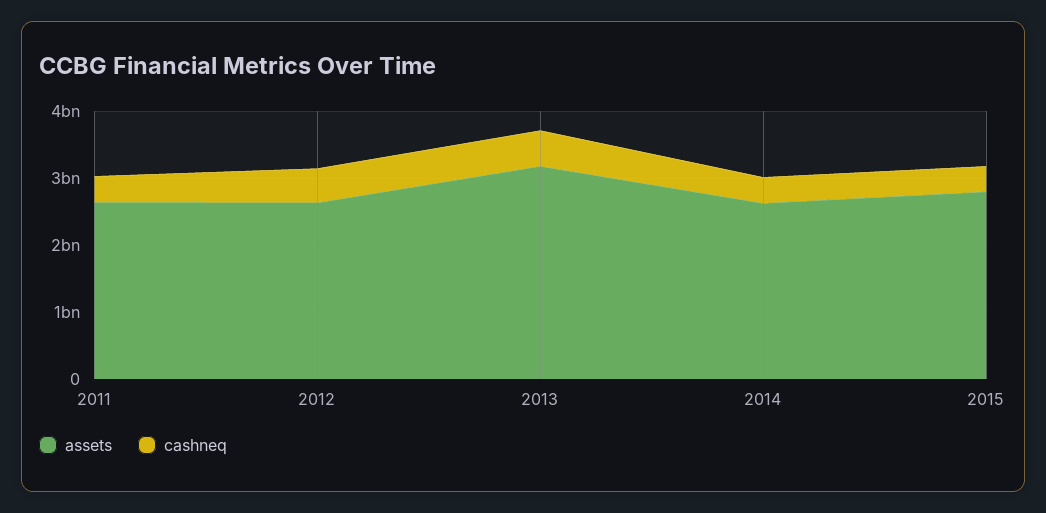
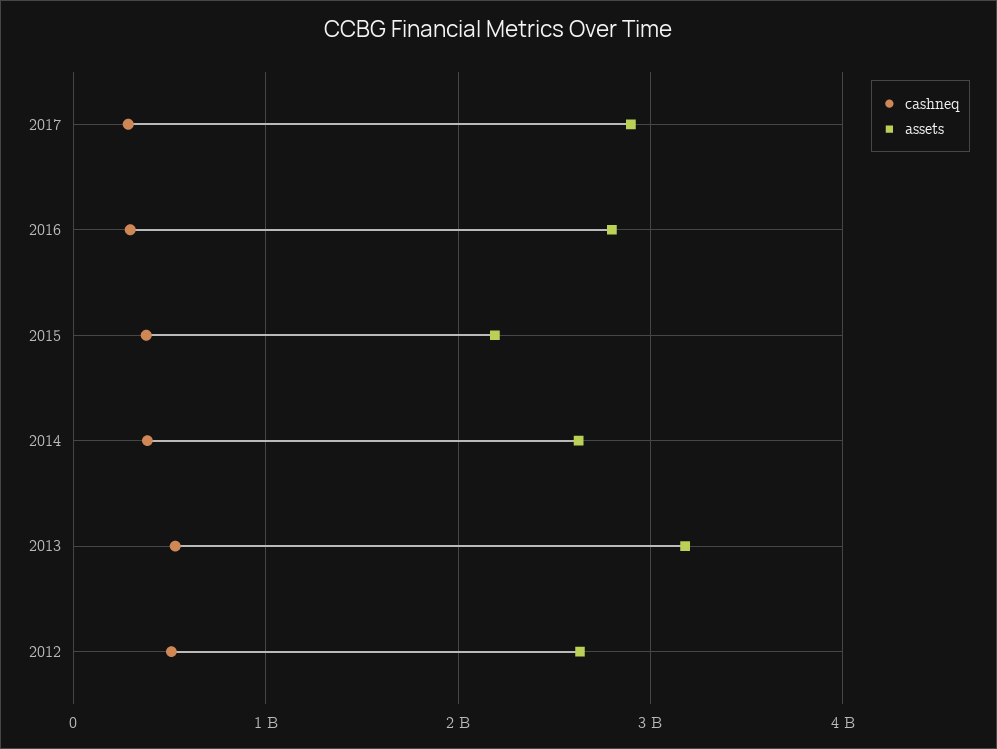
assets, 2011: 2600000000 -> none
cashneq, 2011: 400000000 -> none
assets, 2015: 2800000000 -> 2200000000
cashneq, 2017: none -> 300000000
assets, 2017: none -> 2900000000
cashneq, 2016: none -> 300000000
assets, 2016: none -> 2800000000

